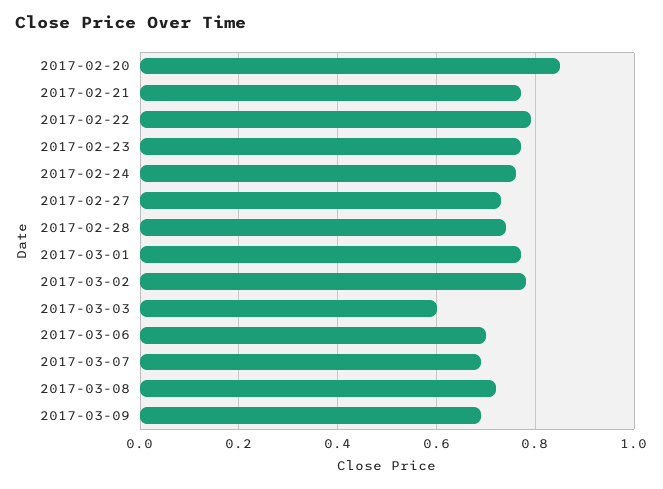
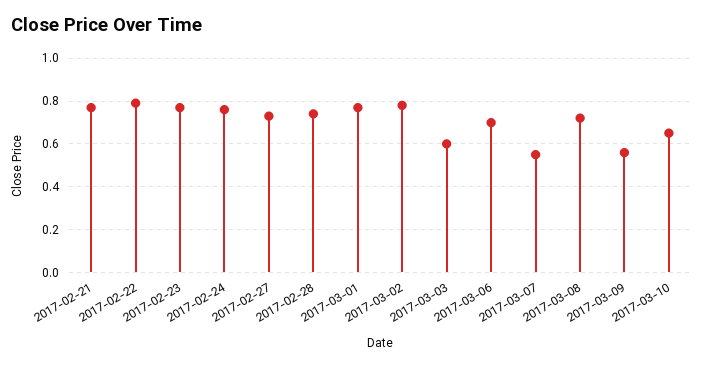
2017-02-20: 0.85 -> none
2017-03-07: 0.7 -> 0.55
2017-03-09: 0.7 -> 0.55
2017-03-10: none -> 0.65

